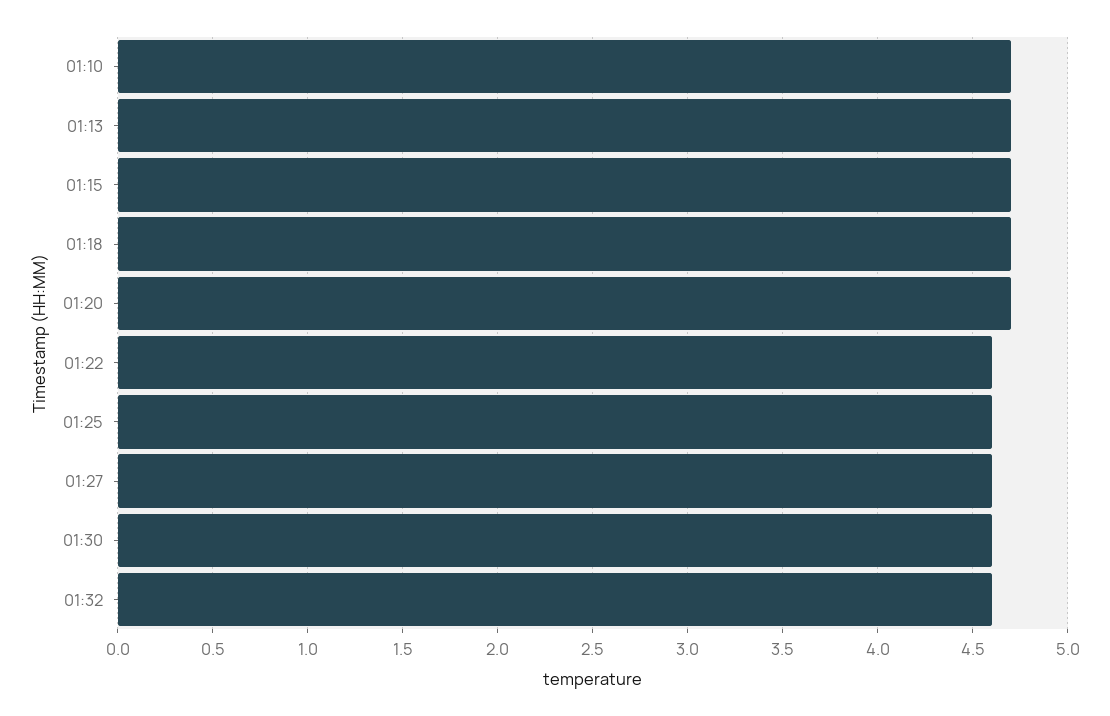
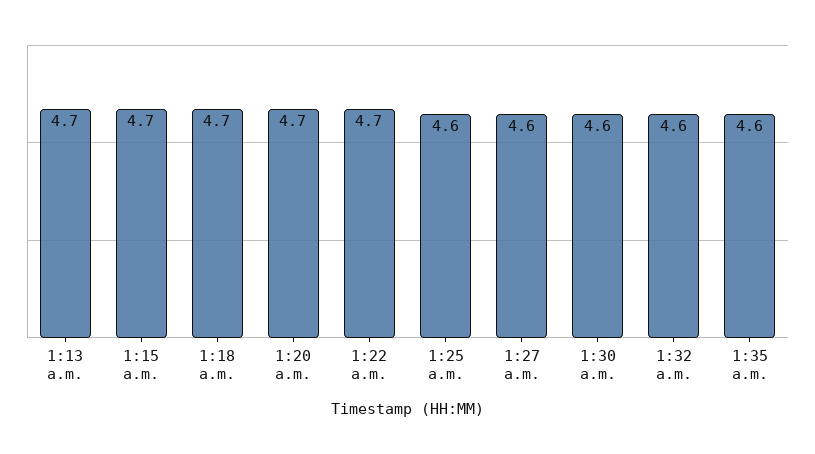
01:10: 4.7 -> none
01:22: 4.6 -> 4.7
1:35 a.m.: none -> 4.6

